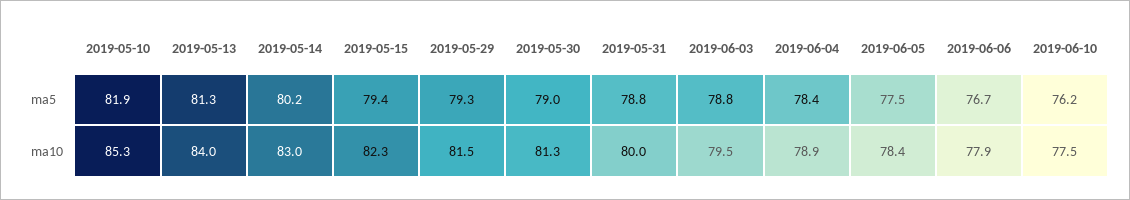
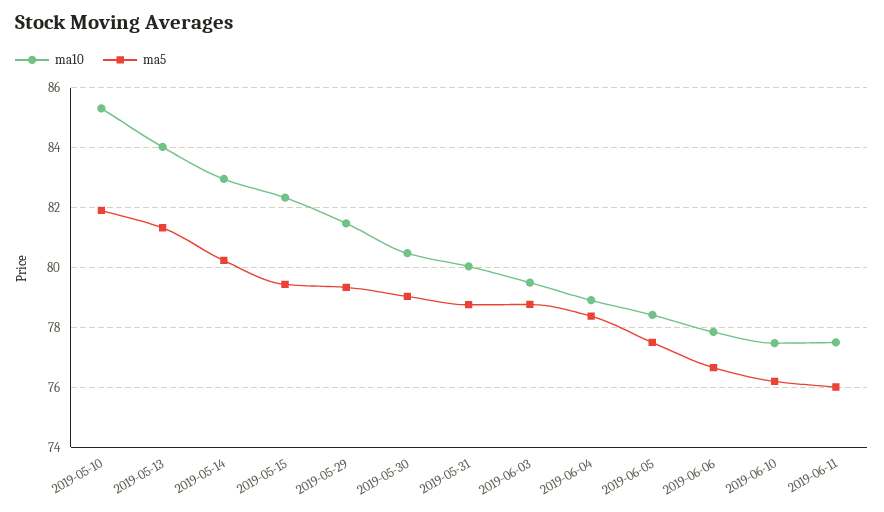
ma10, 2019-05-30: 81.3 -> 80.5
ma10, 2019-06-11: none -> 77.5
ma5, 2019-06-11: none -> 76

